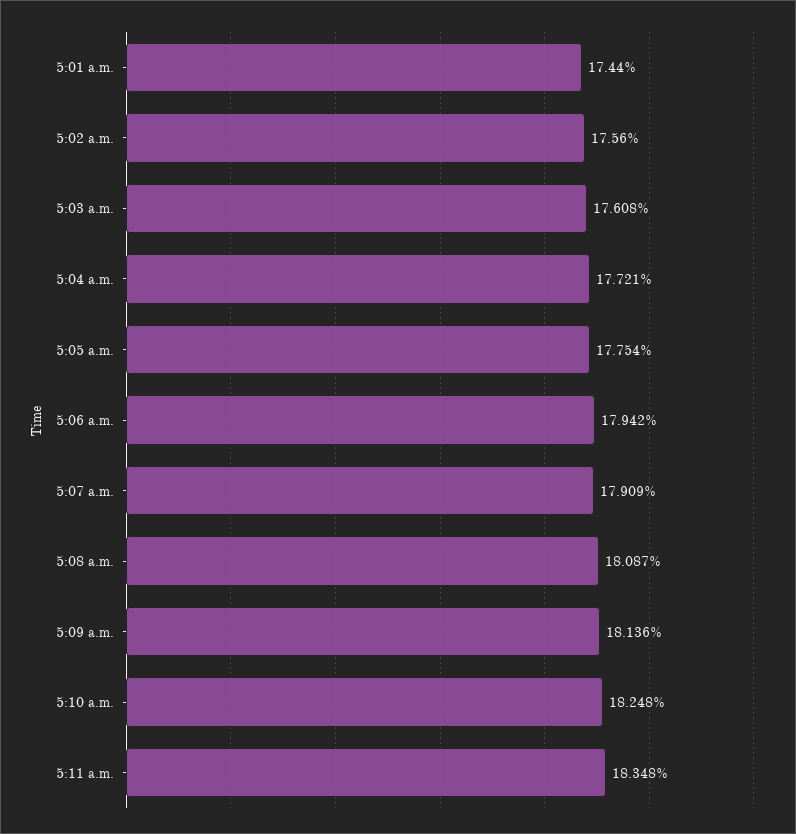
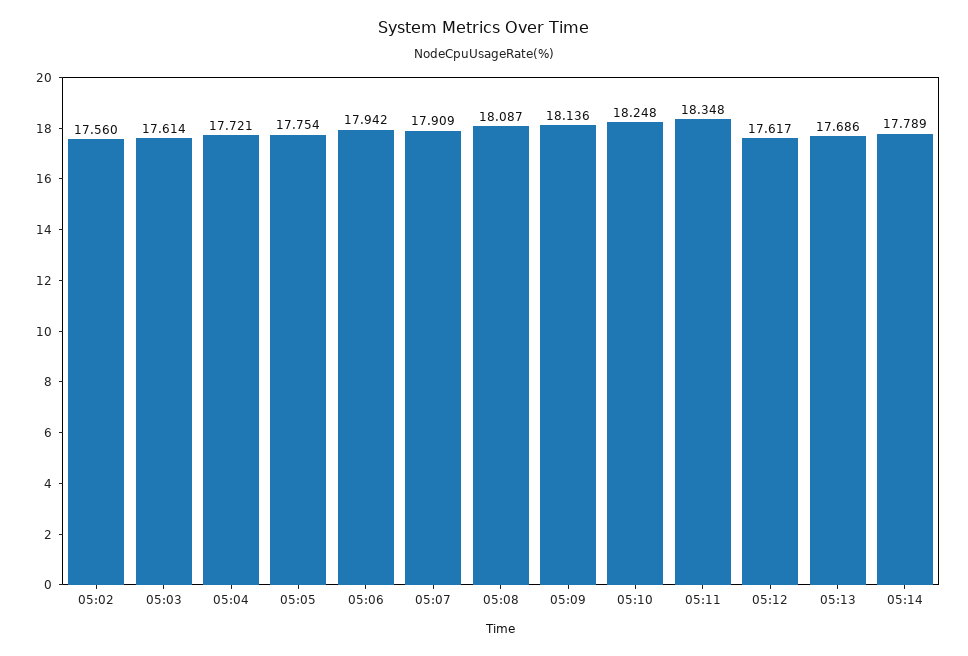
5:01 a.m.: 17.44 -> none
5:03 a.m.: 17.608 -> 17.614
05:12: none -> 17.617
05:13: none -> 17.686
05:14: none -> 17.789

